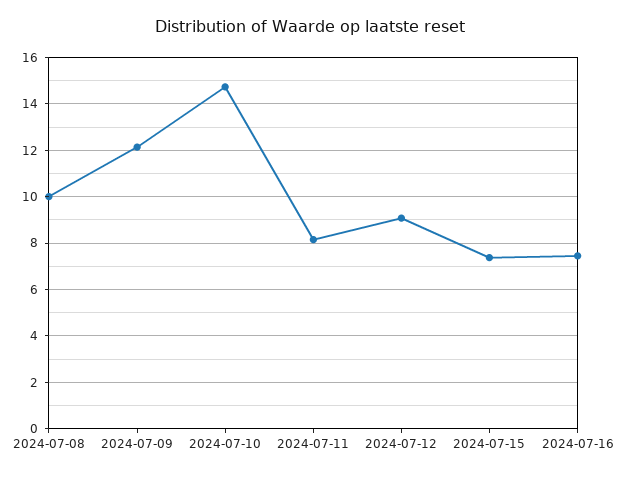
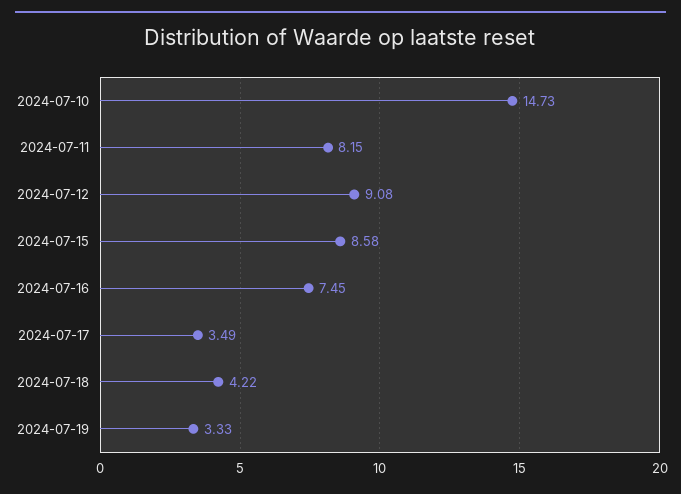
2024-07-08: 10 -> none
2024-07-09: 12 -> none
2024-07-15: 7.5 -> 8.58
2024-07-17: none -> 3.49
2024-07-18: none -> 4.22
2024-07-19: none -> 3.33

